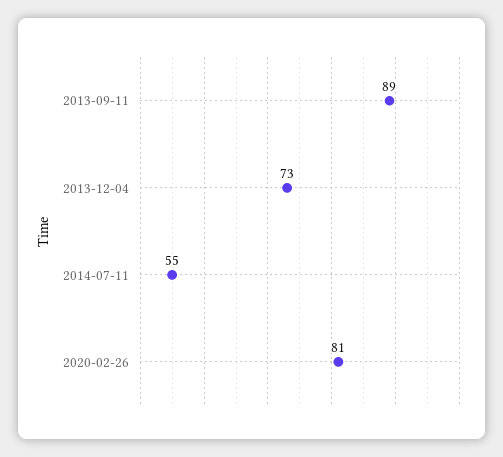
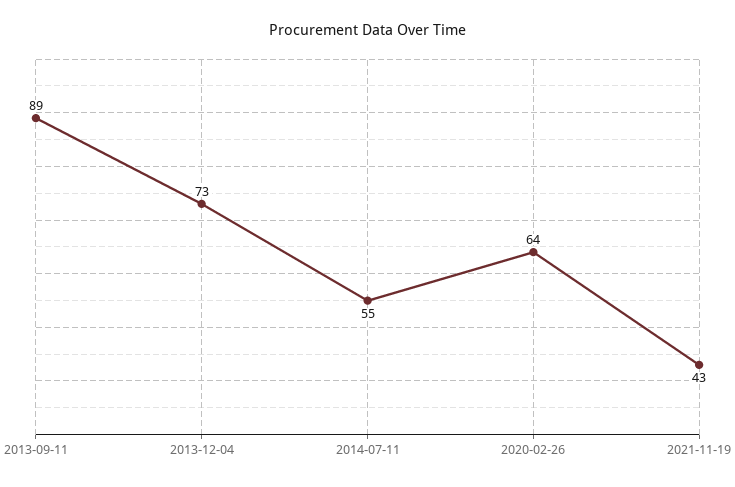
2020-02-26: 81 -> 64
2021-11-19: none -> 43

